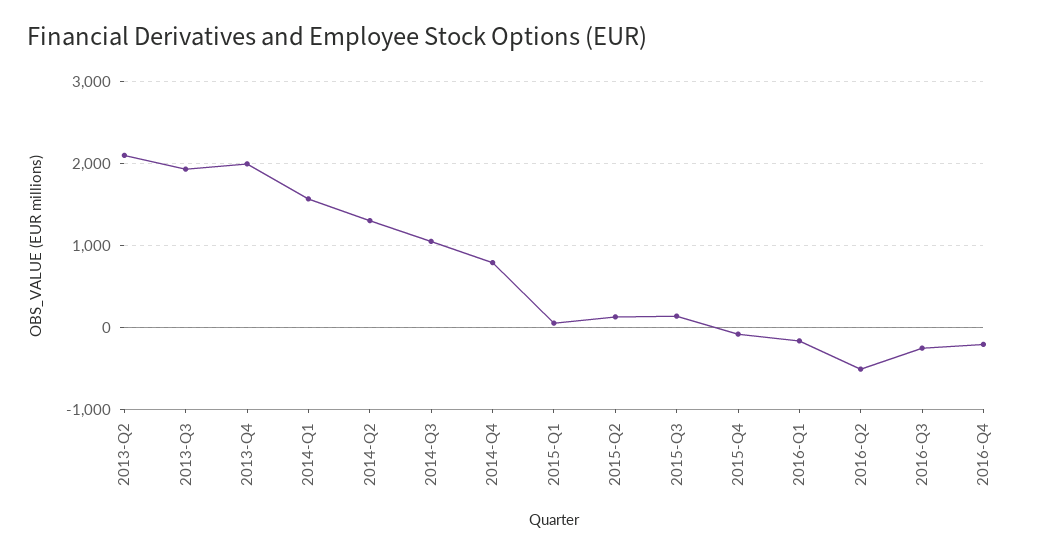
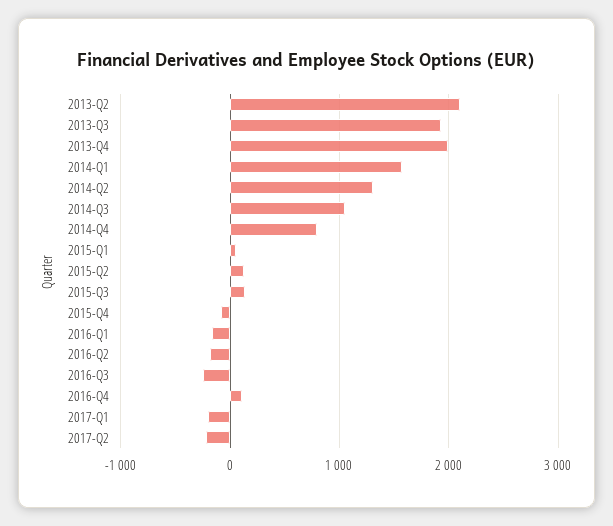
2016-Q2: -500 -> -200
2016-Q4: -200 -> 100
2017-Q1: none -> -200
2017-Q2: none -> -200

